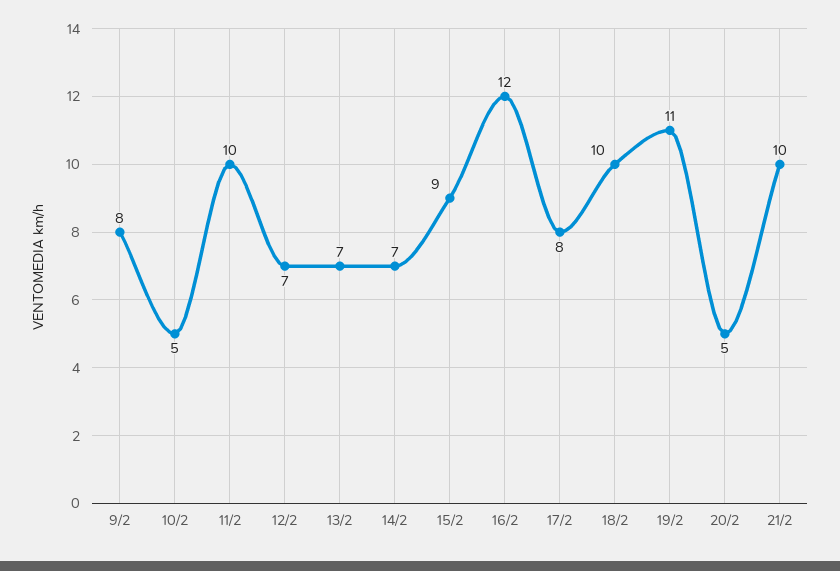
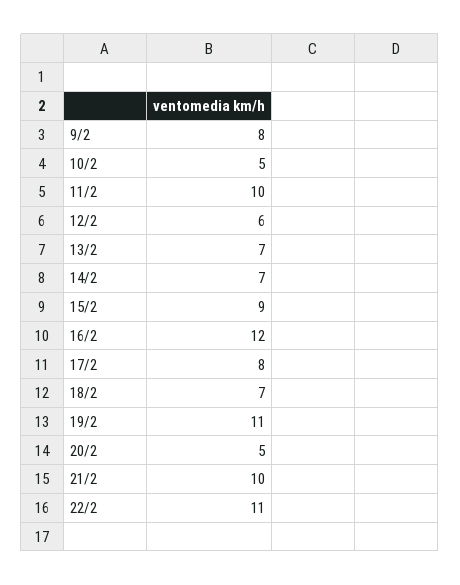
12/2: 7 -> 6
18/2: 10 -> 7
22/2: none -> 11

